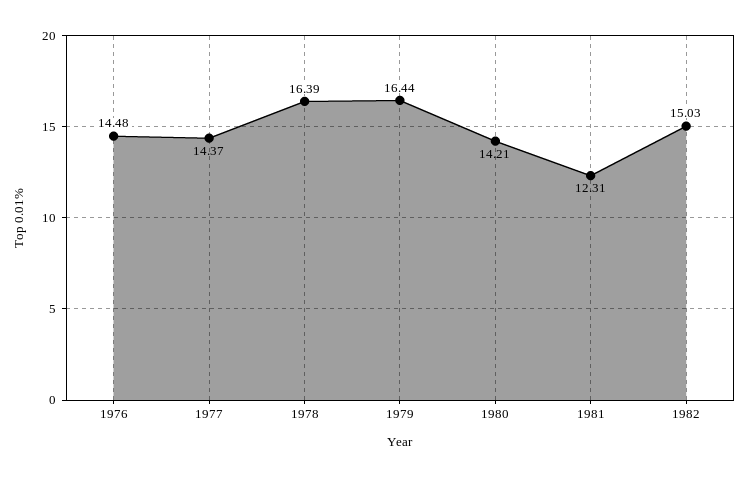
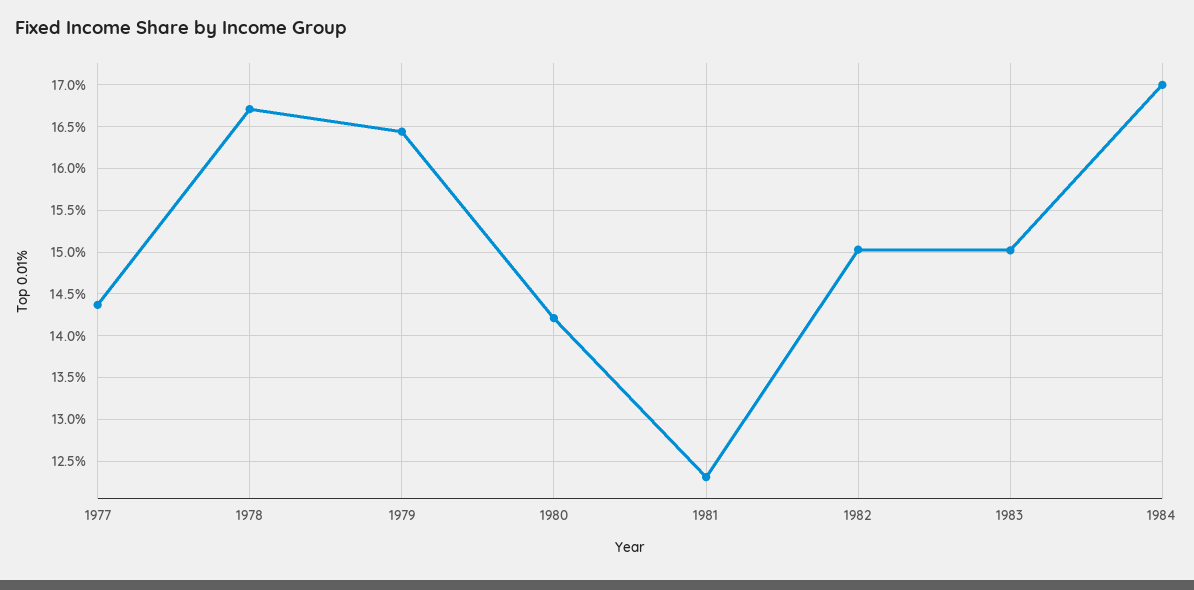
1976: 14.48 -> none
1978: 16.39 -> 16.7
1983: none -> 15
1984: none -> 17

